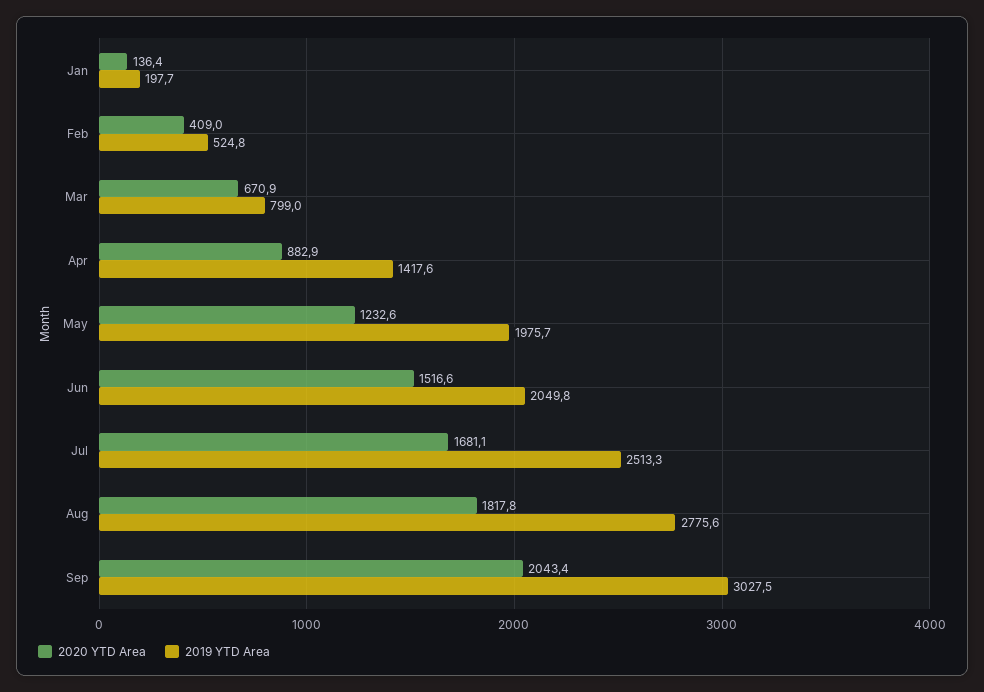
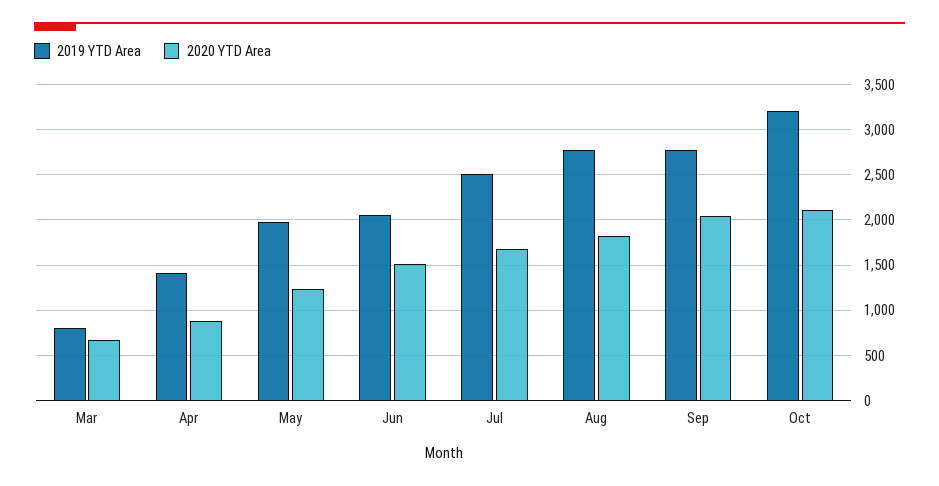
2020 YTD Area, Jan: 136.4 -> none
2019 YTD Area, Jan: 197.7 -> none
2020 YTD Area, Feb: 409 -> none
2019 YTD Area, Feb: 524.8 -> none
2019 YTD Area, Sep: 3027.5 -> 2800
2019 YTD Area, Oct: none -> 3200
2020 YTD Area, Oct: none -> 2100

